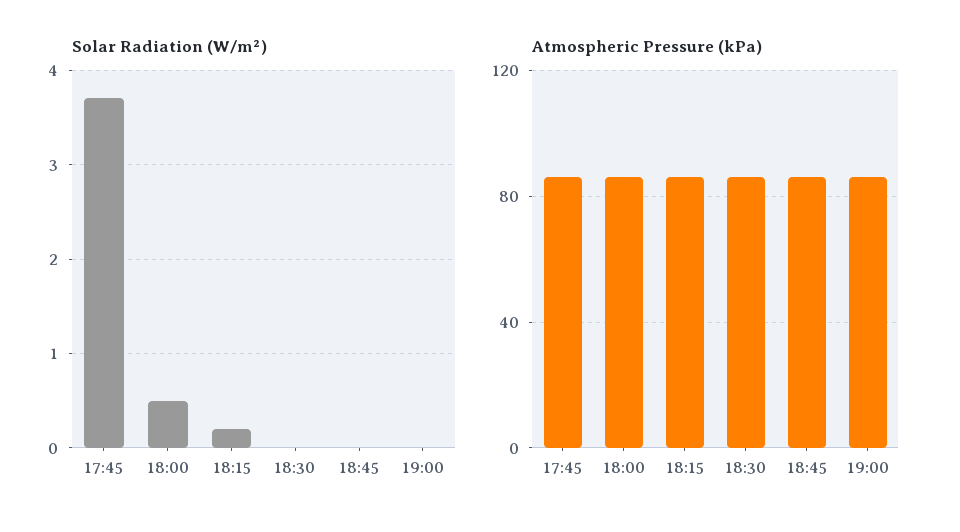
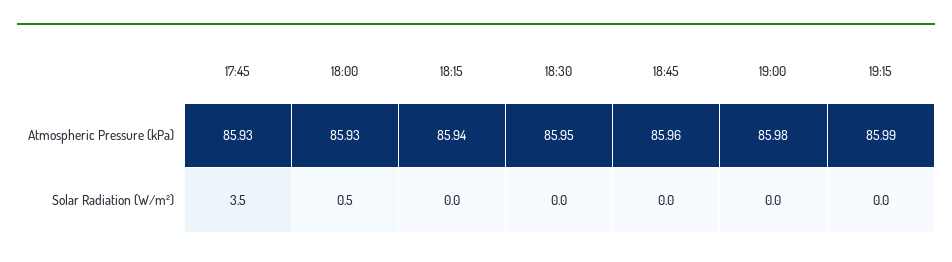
Solar Radiation (W/m²), 17:45: 3.7 -> 3.5
Solar Radiation (W/m²), 18:15: 0.2 -> 0
Atmospheric Pressure (kPa), 19:15: none -> 85.99
Solar Radiation (W/m²), 19:15: none -> 0

